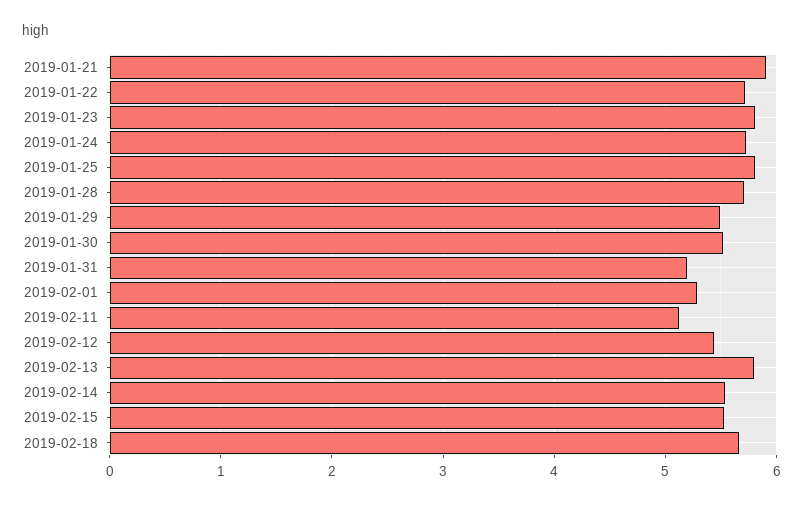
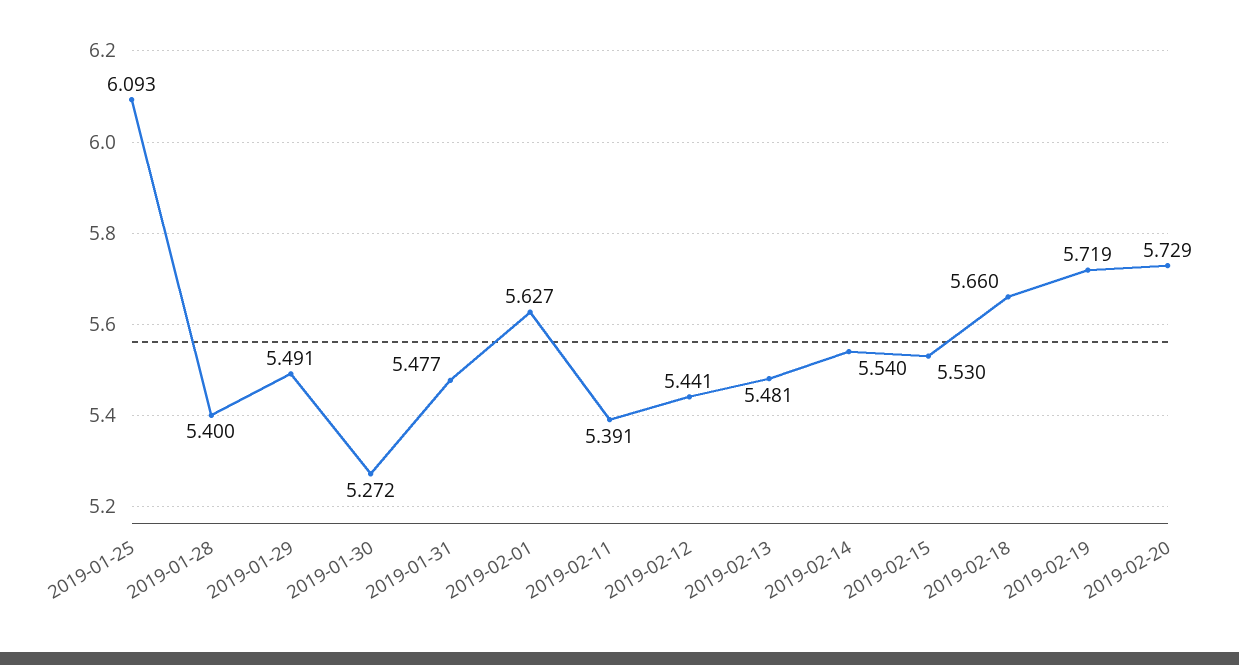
2019-01-21: 5.9 -> none
2019-01-22: 5.7 -> none
2019-01-23: 5.8 -> none
2019-01-24: 5.7 -> none
2019-01-25: 5.8 -> 6.093
2019-01-28: 5.7 -> 5.4
2019-01-30: 5.5 -> 5.272
2019-01-31: 5.2 -> 5.477
2019-02-01: 5.3 -> 5.627
2019-02-11: 5.1 -> 5.391
2019-02-13: 5.8 -> 5.481
2019-02-19: none -> 5.719
2019-02-20: none -> 5.729

